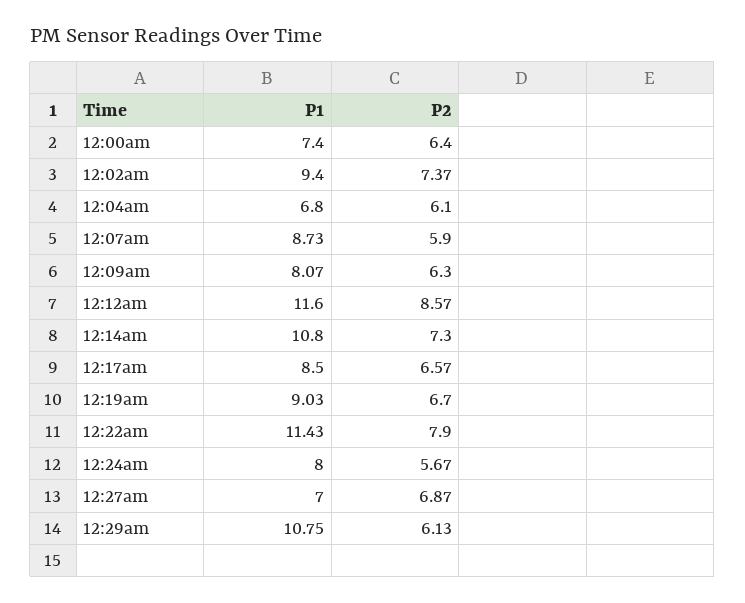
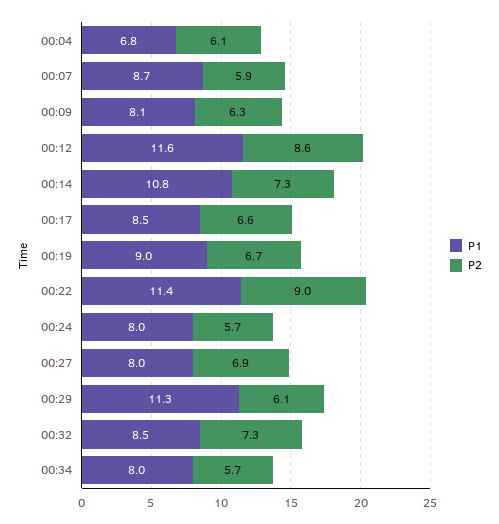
P1, 12:00am: 7.4 -> none
P2, 12:00am: 6.4 -> none
P1, 12:02am: 9.4 -> none
P2, 12:02am: 7.37 -> none
P2, 12:22am: 7.9 -> 9
P1, 12:27am: 7 -> 8
P1, 12:29am: 10.75 -> 11.3
P1, 00:32: none -> 8.5
P2, 00:32: none -> 7.3
P1, 00:34: none -> 8
P2, 00:34: none -> 5.7

